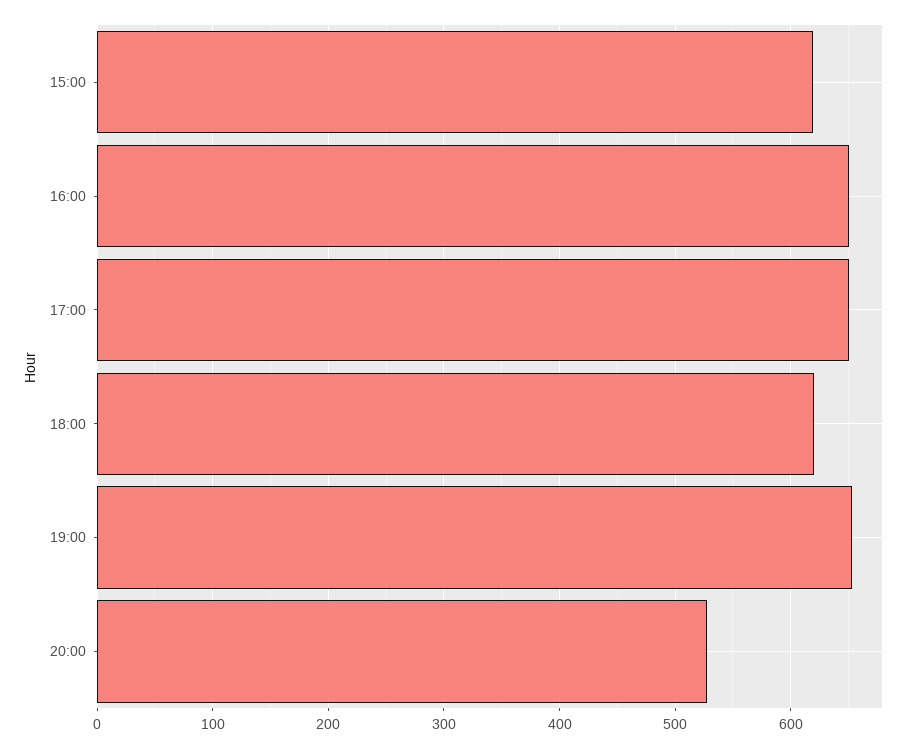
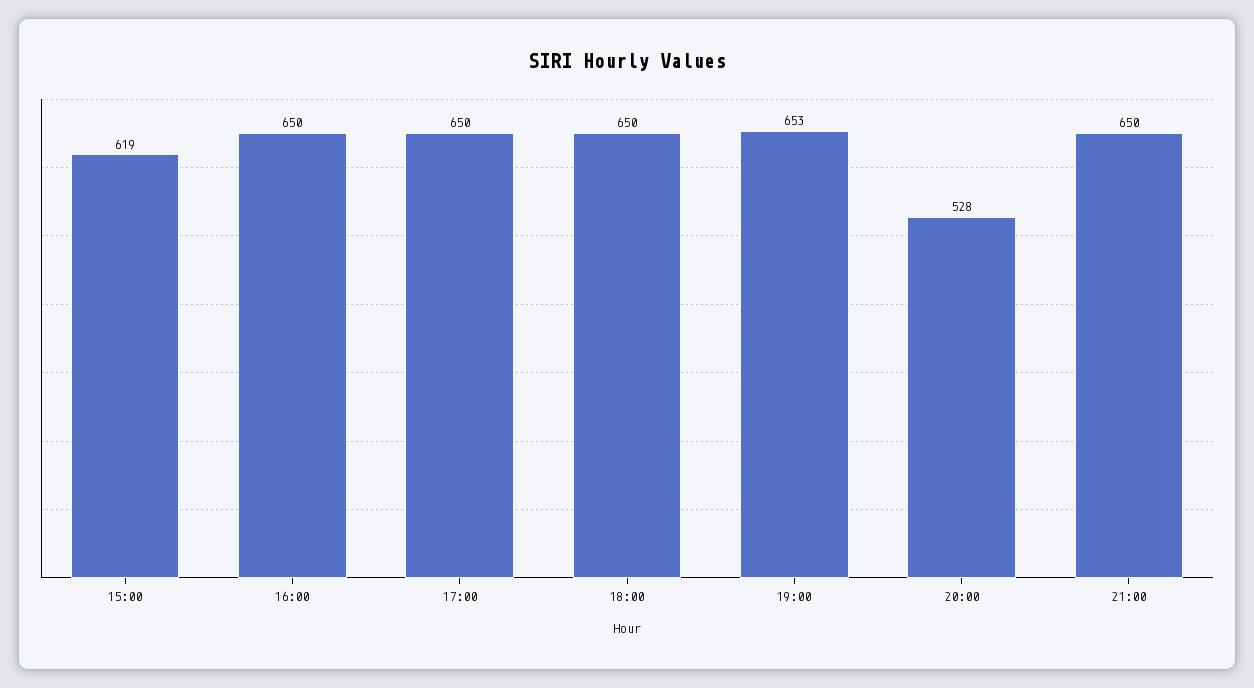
18:00: 620 -> 650
21:00: none -> 650

